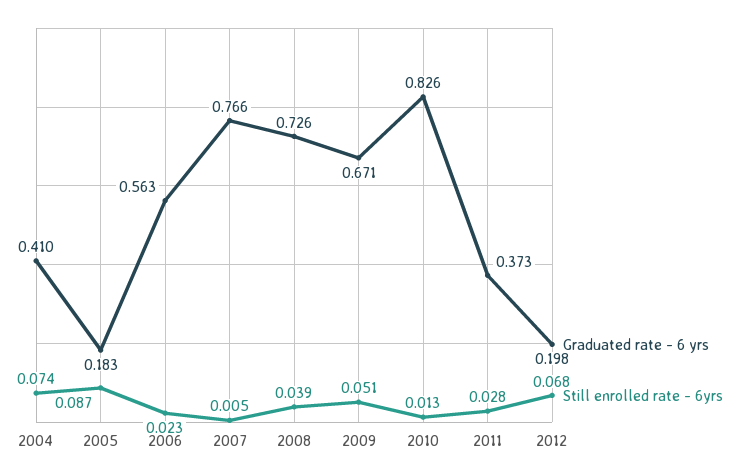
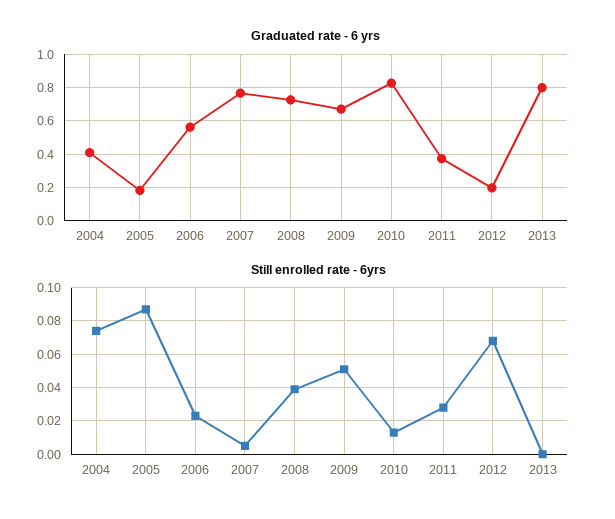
Graduated rate - 6 yrs, 2013: none -> 0.8
Still enrolled rate - 6yrs, 2013: none -> 0

